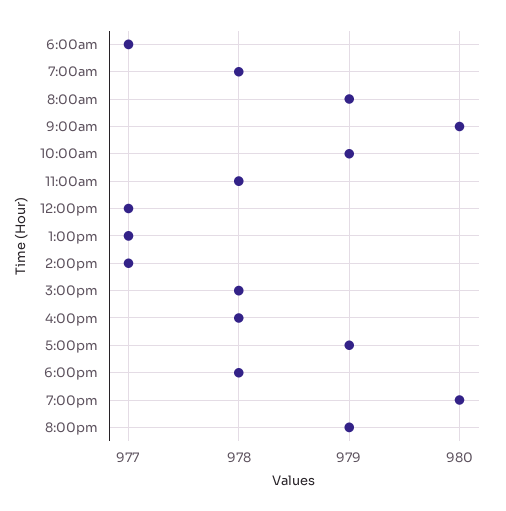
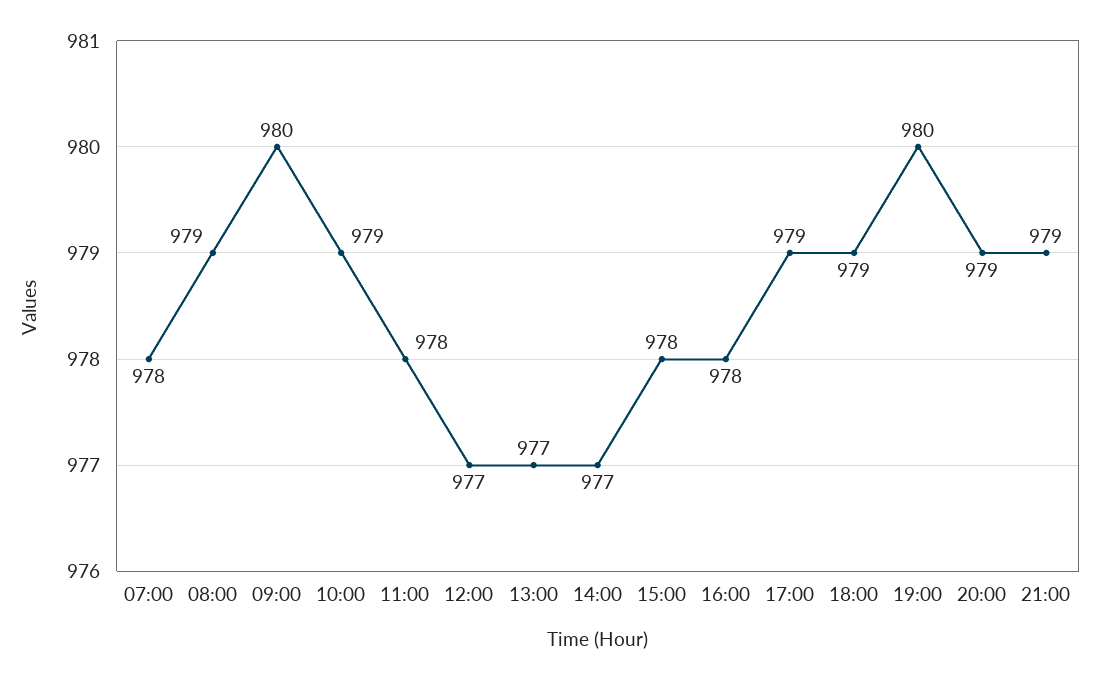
6:00am: 977 -> none
6:00pm: 978 -> 979
21:00: none -> 979

